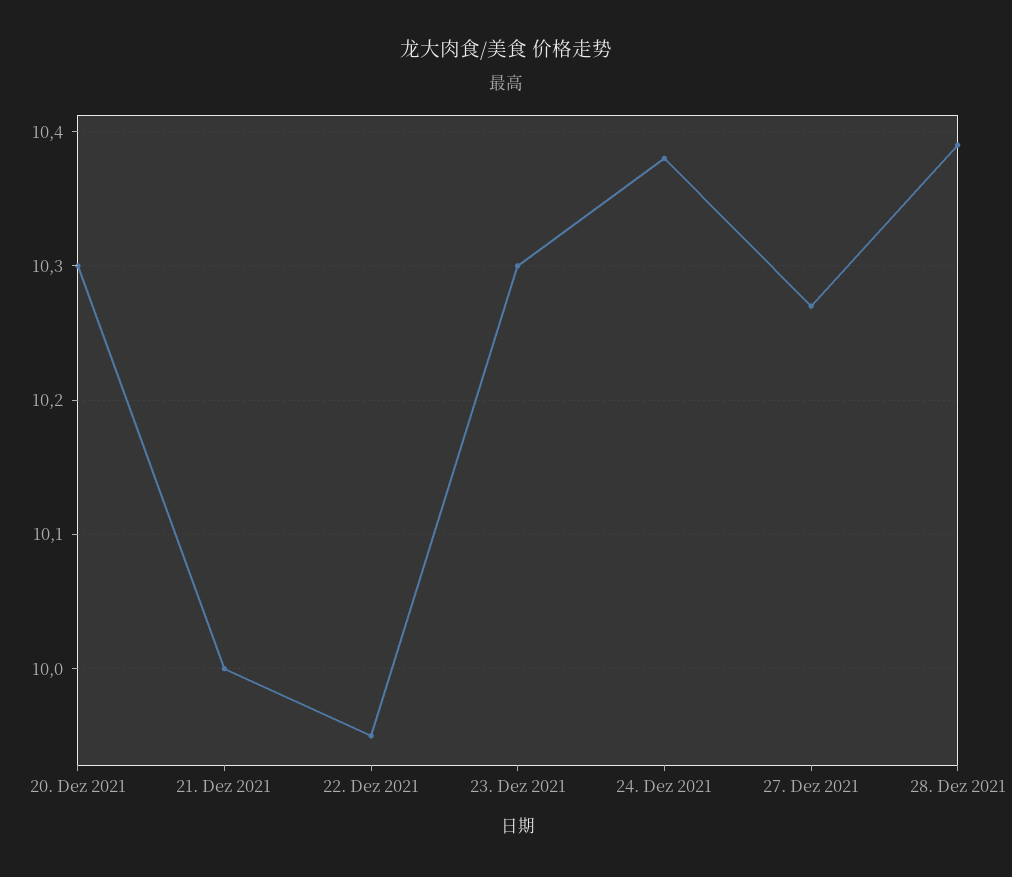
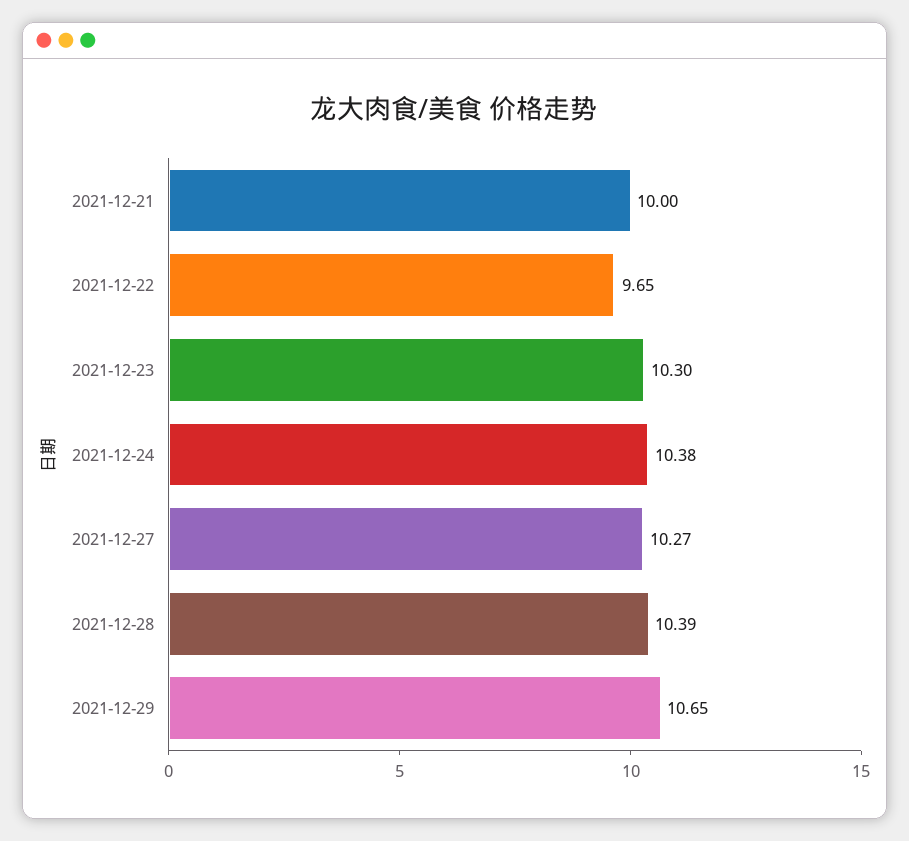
20. Dez 2021: 10.3 -> none
22. Dez 2021: 9.95 -> 9.65
2021-12-29: none -> 10.65

